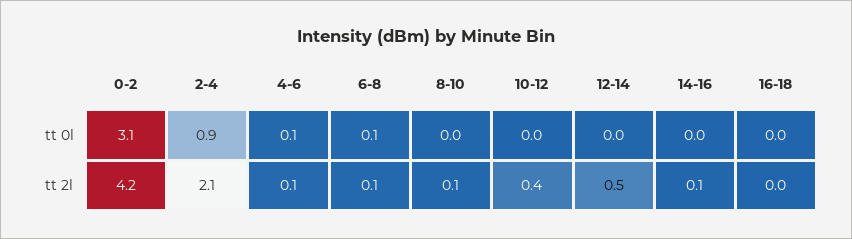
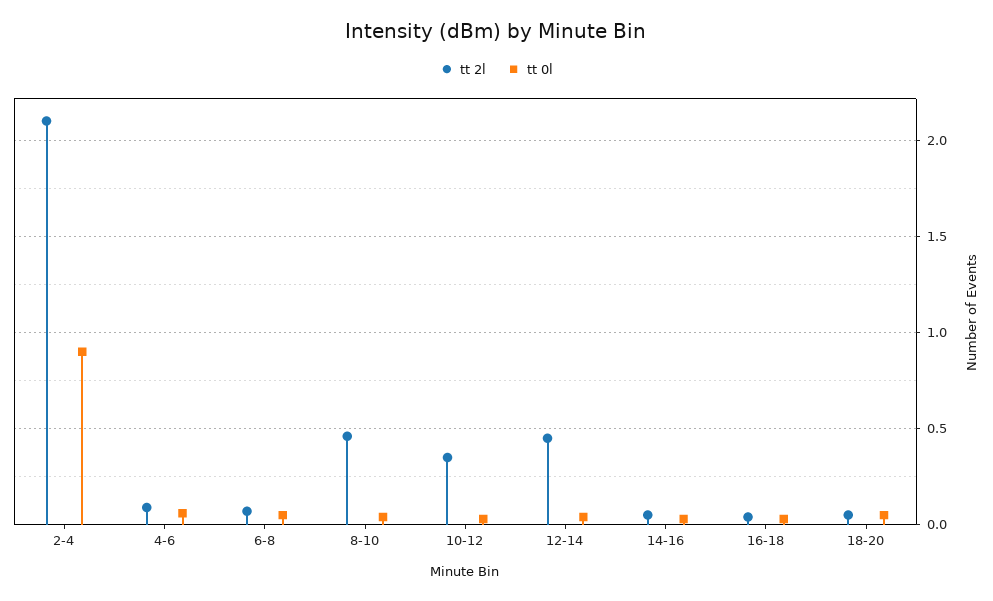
tt 0l, 0-2: 3.1 -> none
tt 2l, 0-2: 4.2 -> none
tt 2l, 8-10: 0.1 -> 0.45
tt 2l, 18-20: none -> 0.05
tt 0l, 18-20: none -> 0.05

